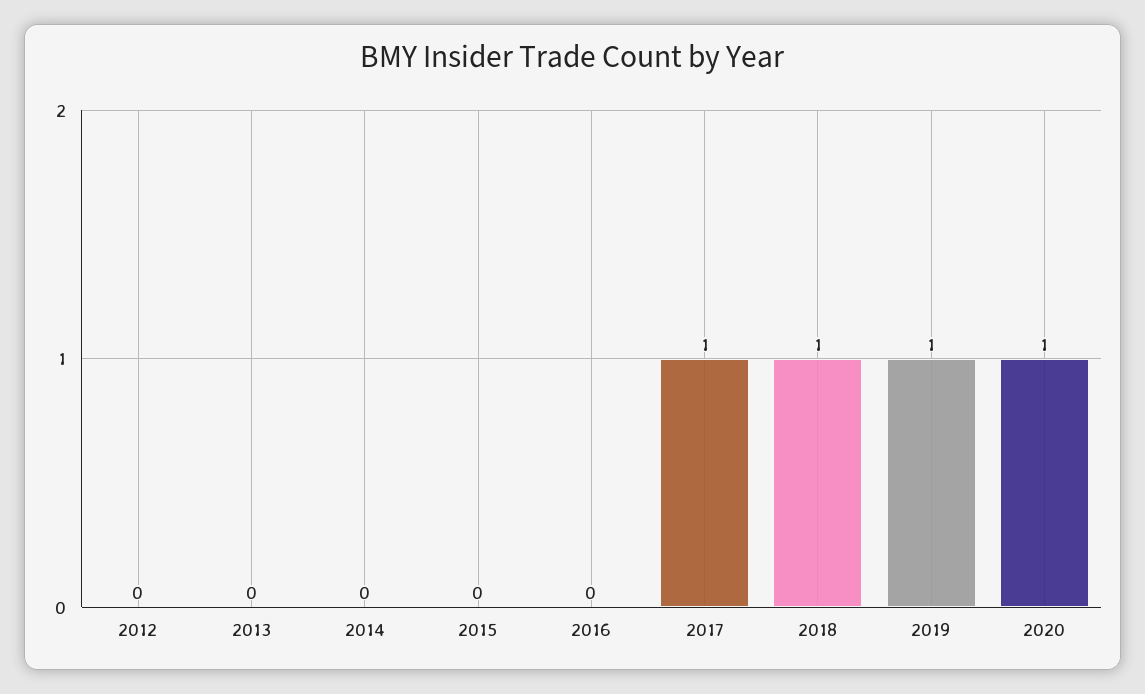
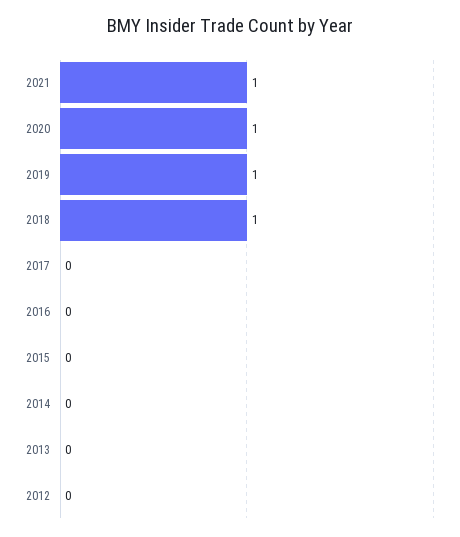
2017: 1 -> 0
2021: none -> 1

